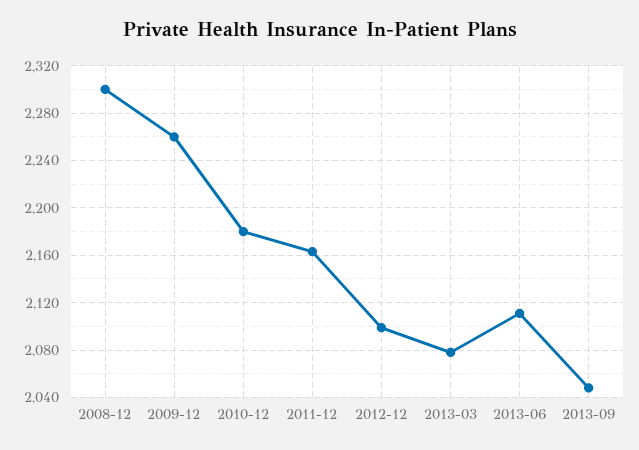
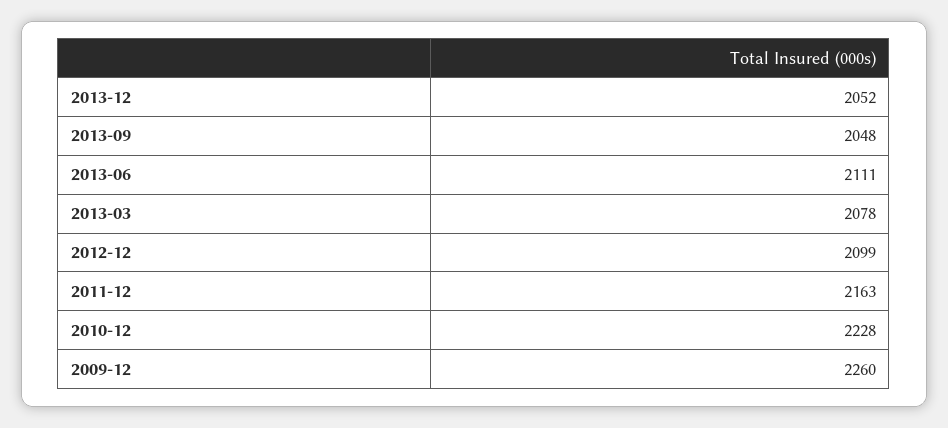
2008-12: 2300 -> none
2010-12: 2180 -> 2228
2013-12: none -> 2052

